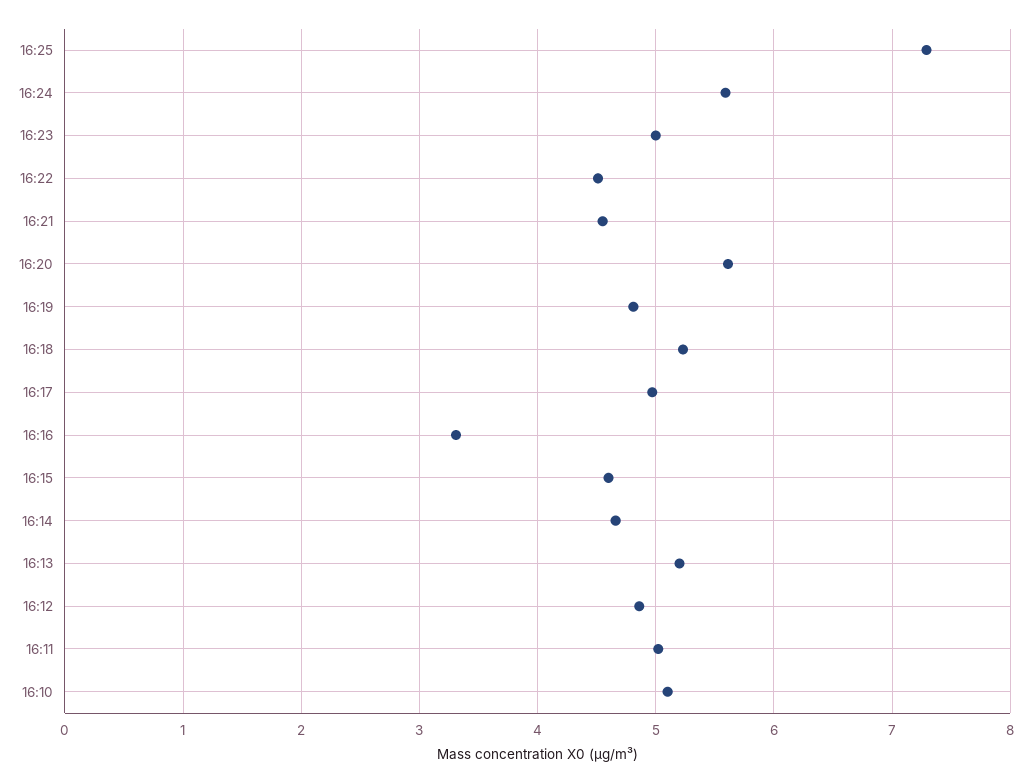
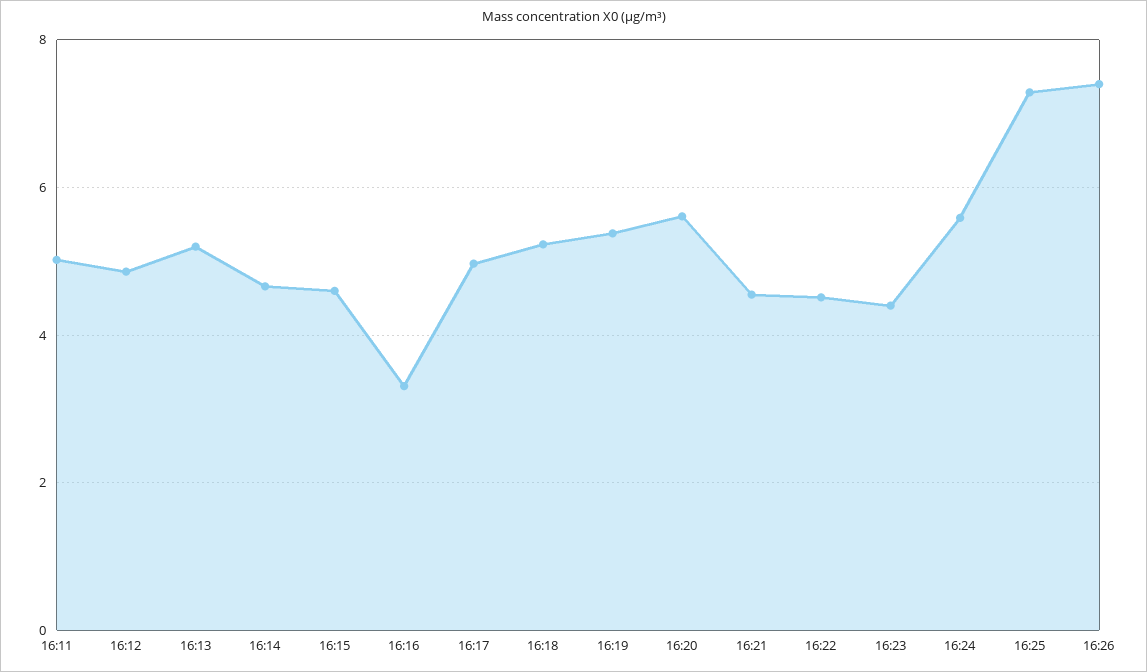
16:23: 5 -> 4.4
16:19: 4.8 -> 5.4
16:10: 5.1 -> none
16:26: none -> 7.4

